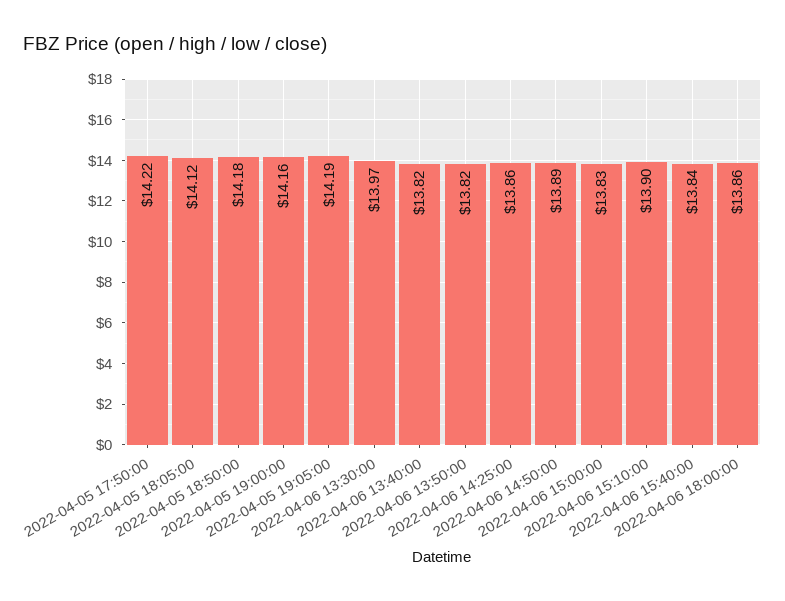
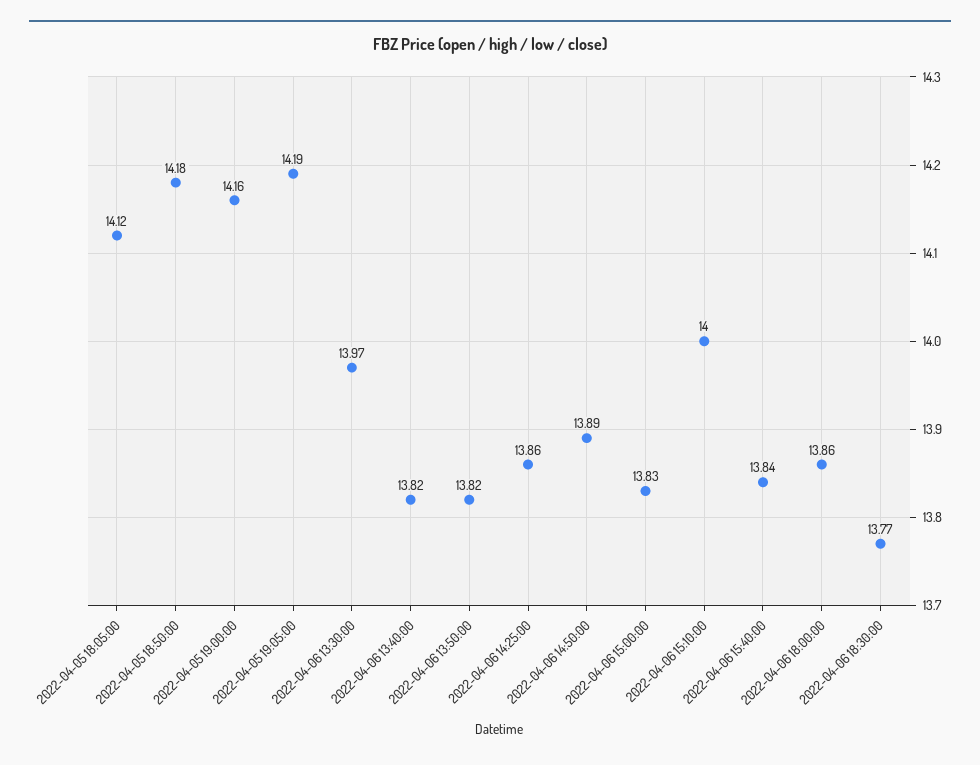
2022-04-05 17:50:00: 14.22 -> none
2022-04-06 15:10:00: 13.9 -> 14
2022-04-06 18:30:00: none -> 13.77

